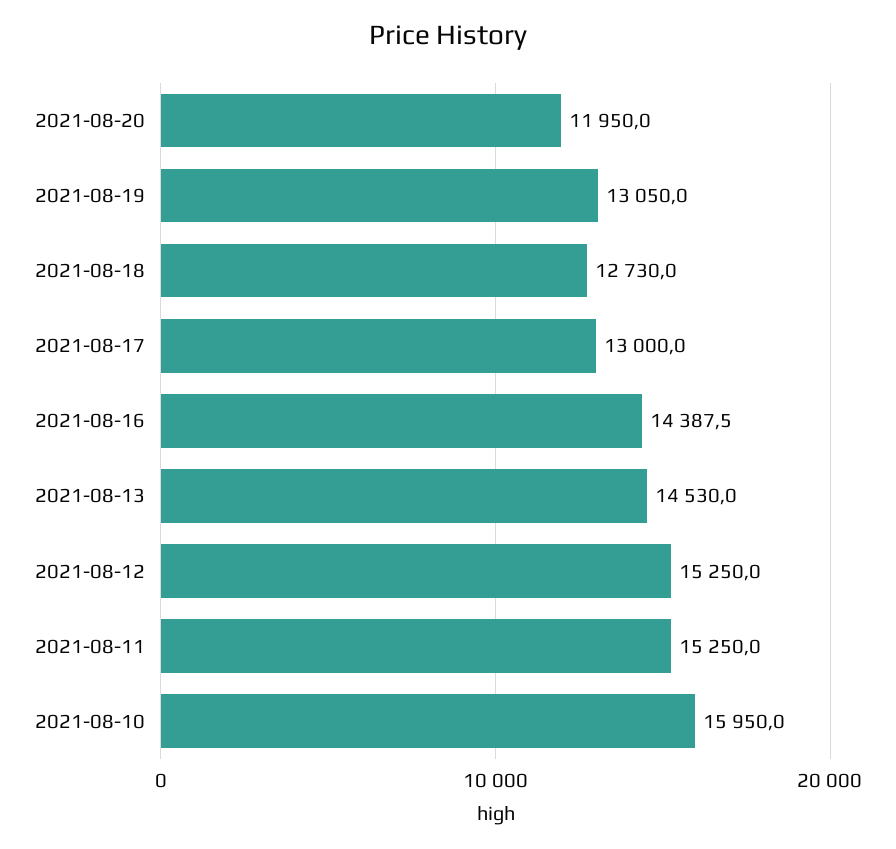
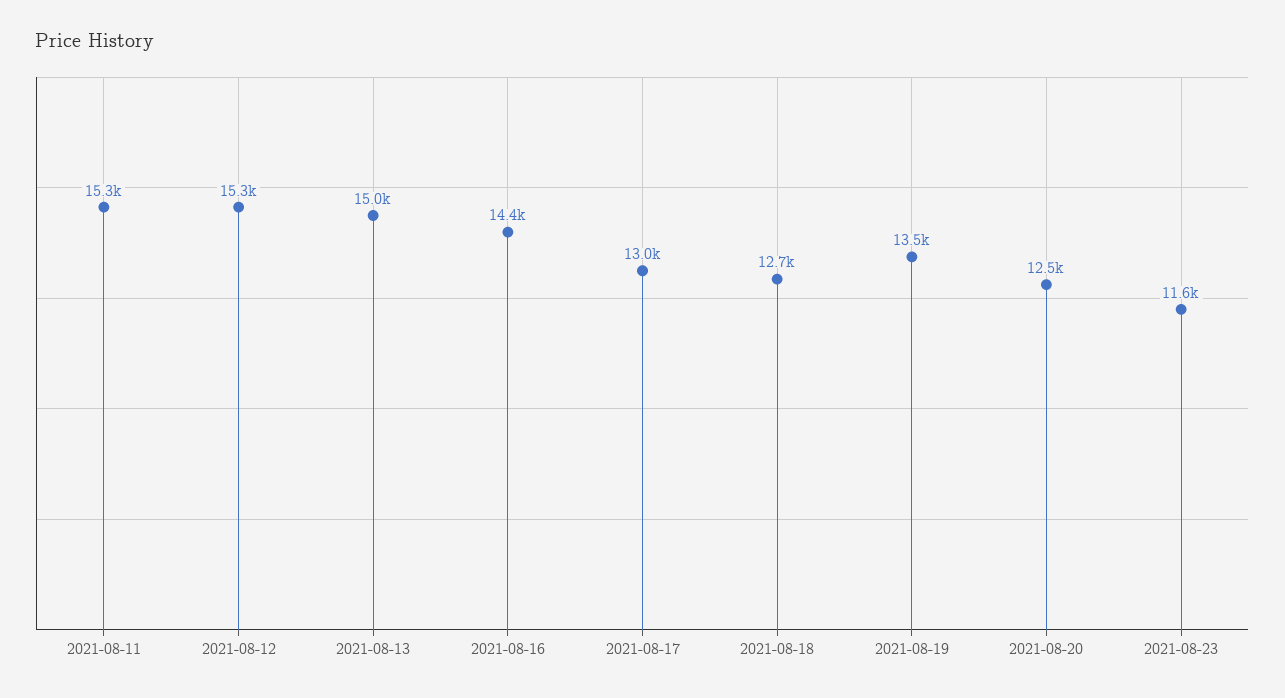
2021-08-20: 11950 -> 12500
2021-08-19: 13050 -> 13500
2021-08-13: 14530 -> 15000
2021-08-10: 15950 -> none
2021-08-23: none -> 11600

